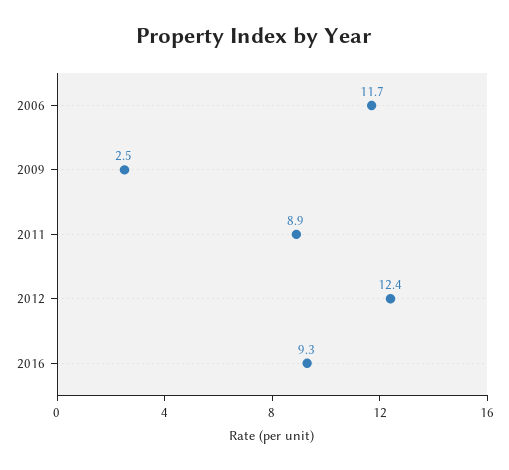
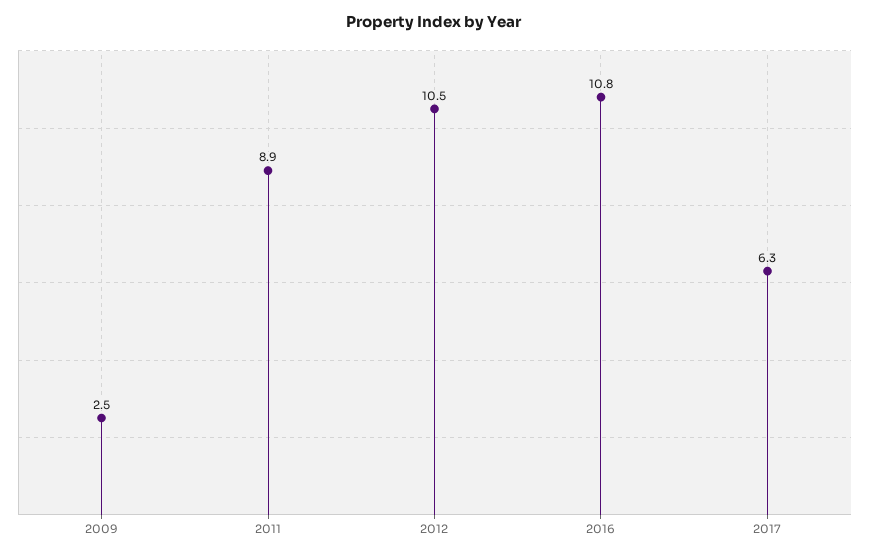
2006: 11.7 -> none
2012: 12.4 -> 10.5
2016: 9.3 -> 10.8
2017: none -> 6.3

